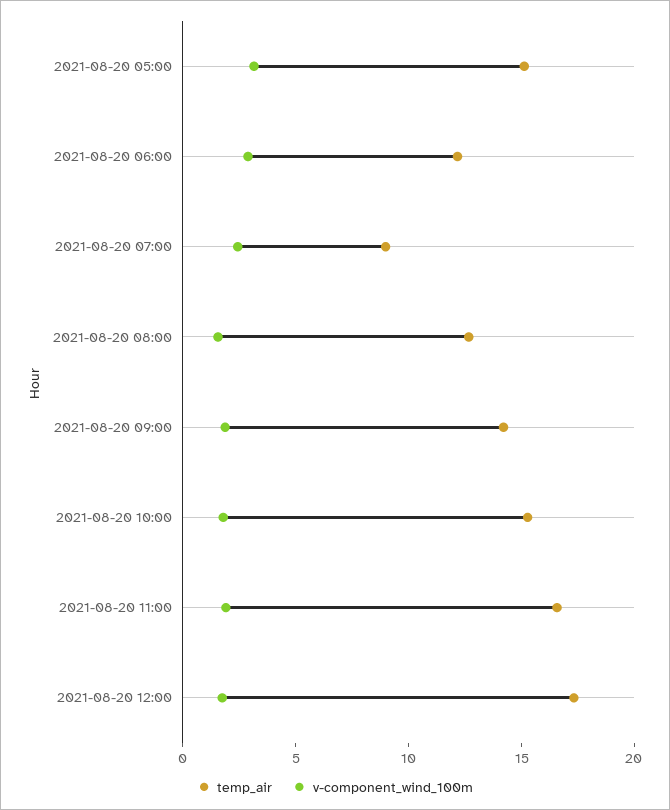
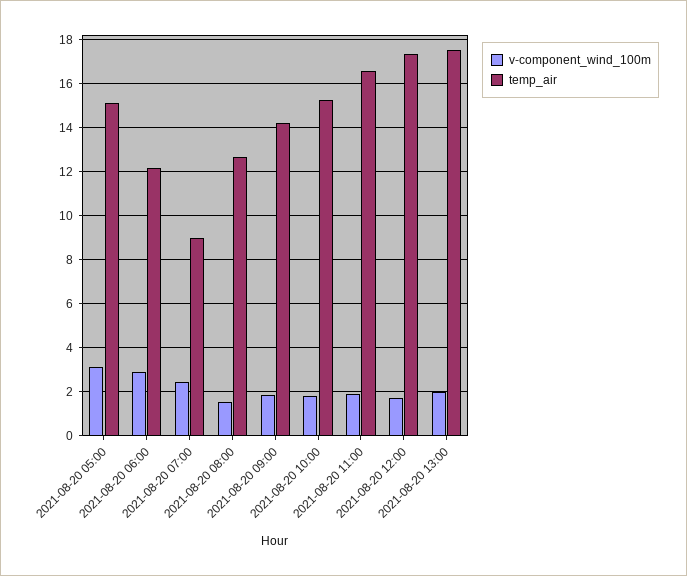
v-component_wind_100m, 2021-08-20 13:00: none -> 2
temp_air, 2021-08-20 13:00: none -> 17.5

